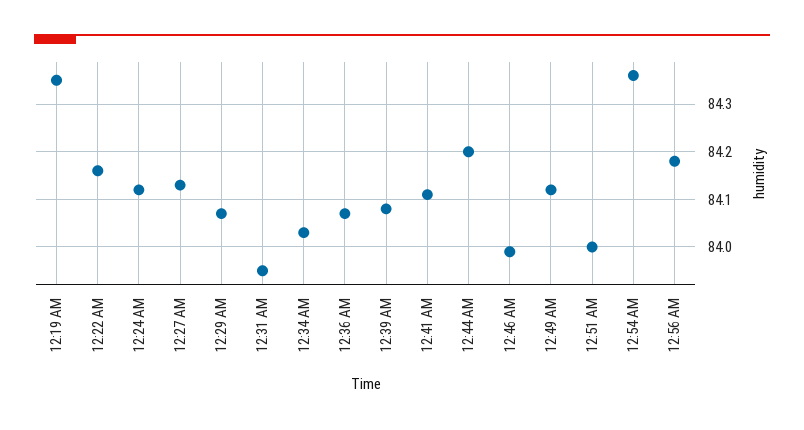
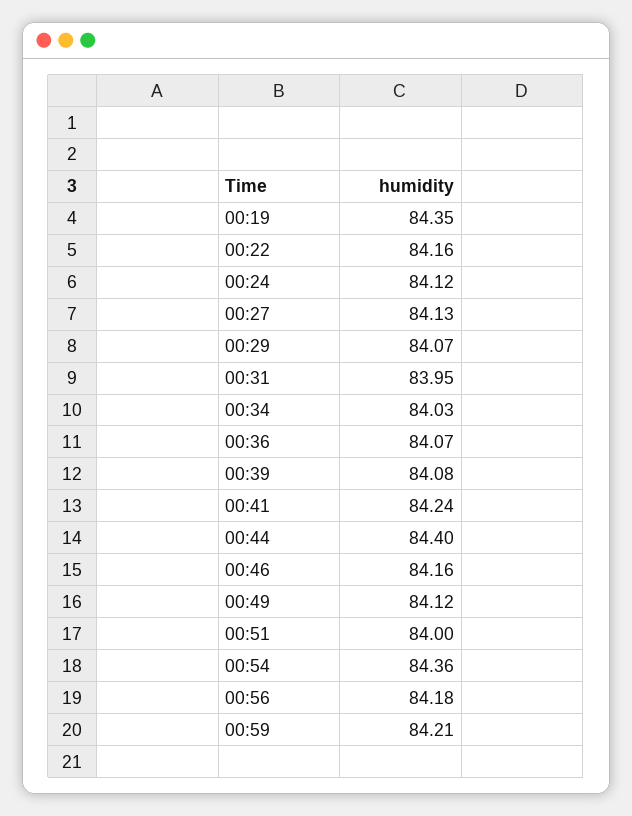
12:41 AM: 84.1 -> 84.24
12:44 AM: 84.2 -> 84.4
12:46 AM: 84 -> 84.16
00:59: none -> 84.21

